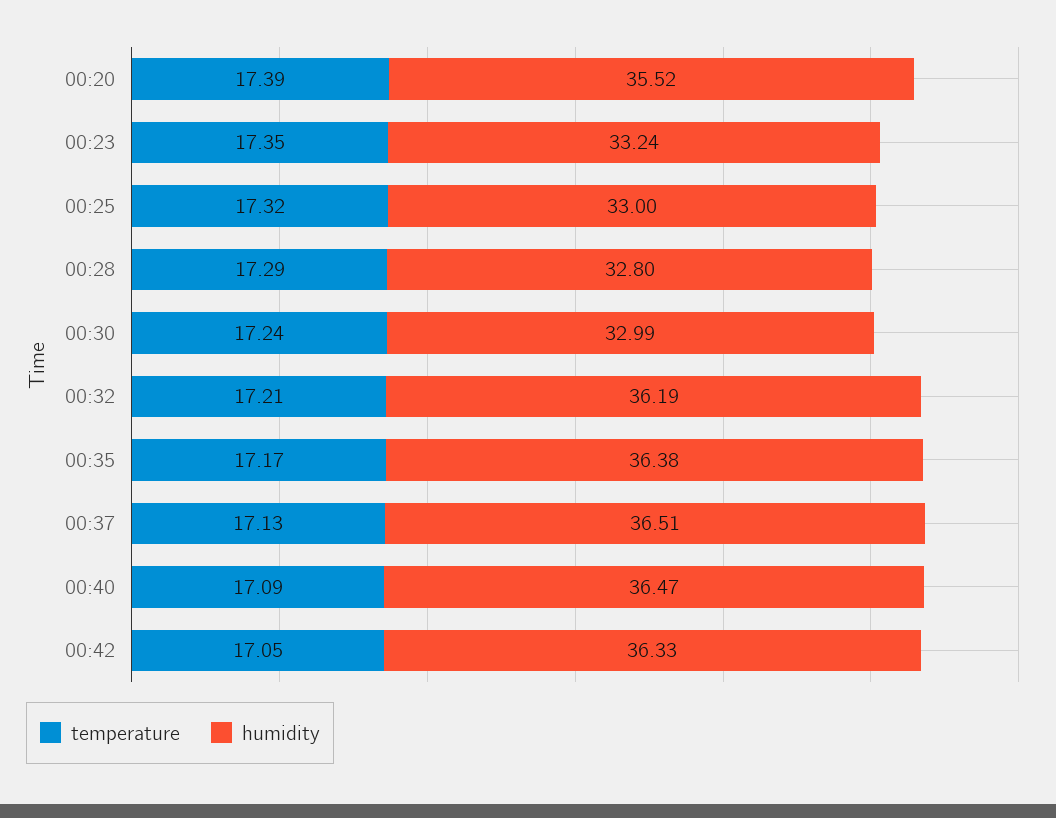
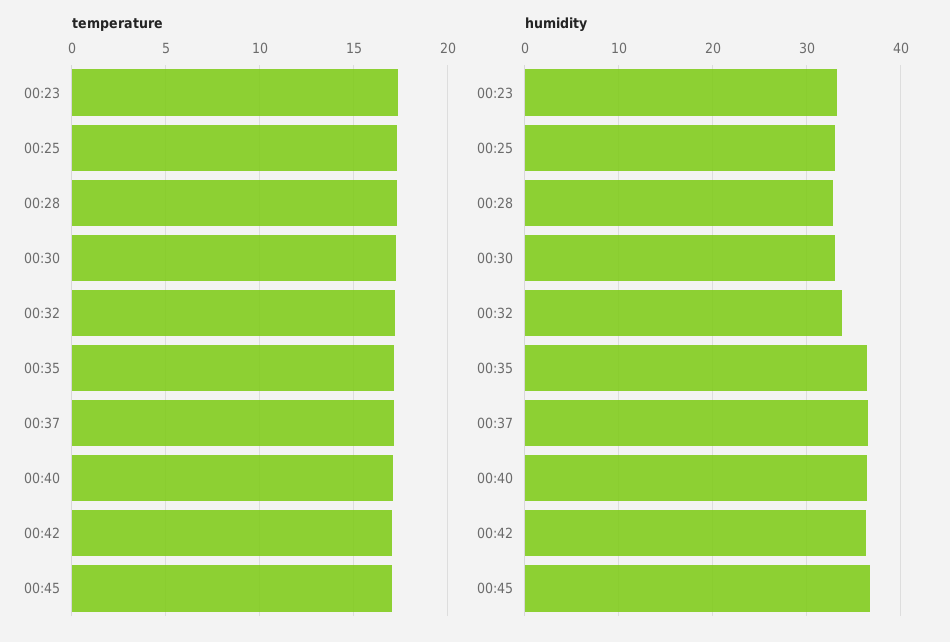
temperature, 00:20: 17.39 -> none
humidity, 00:20: 35.52 -> none
humidity, 00:32: 36.19 -> 34
temperature, 00:45: none -> 17
humidity, 00:45: none -> 37

